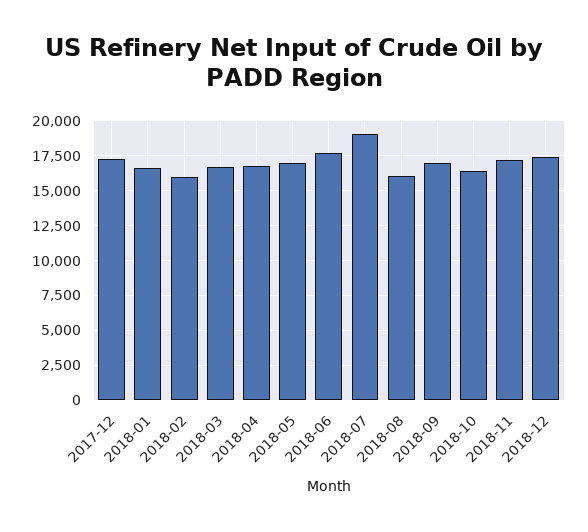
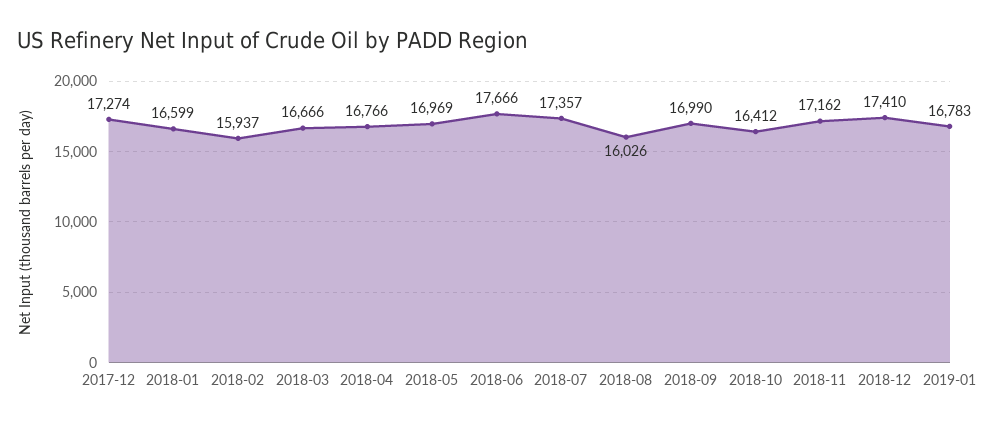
2018-07: 19000 -> 17357
2019-01: none -> 16783

